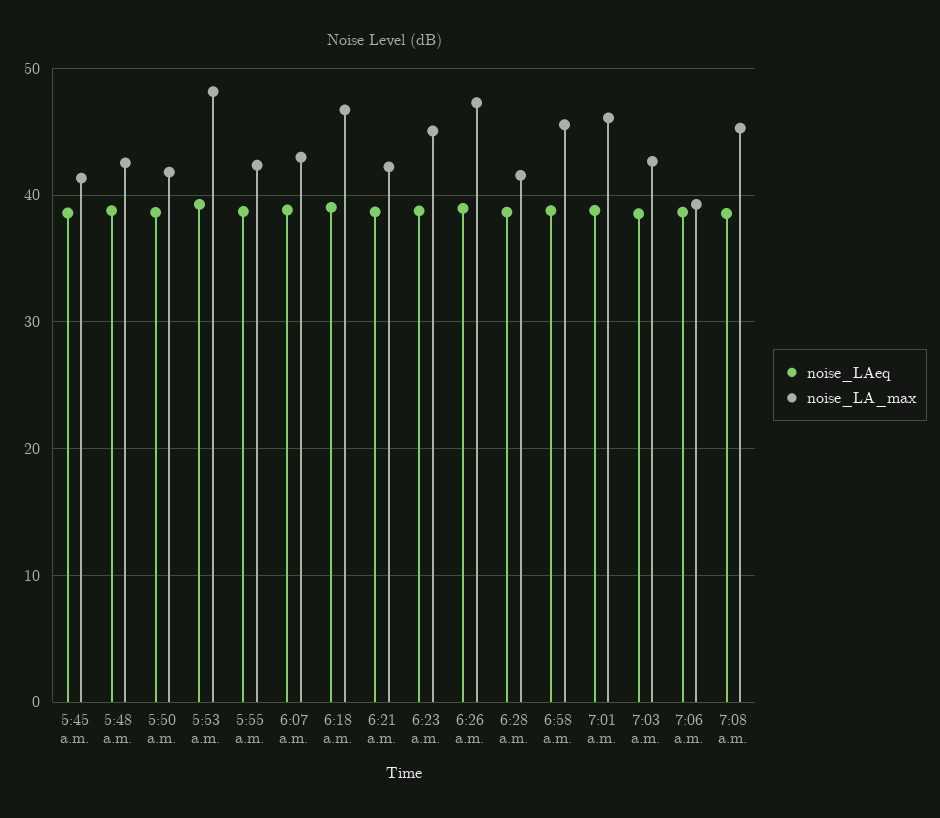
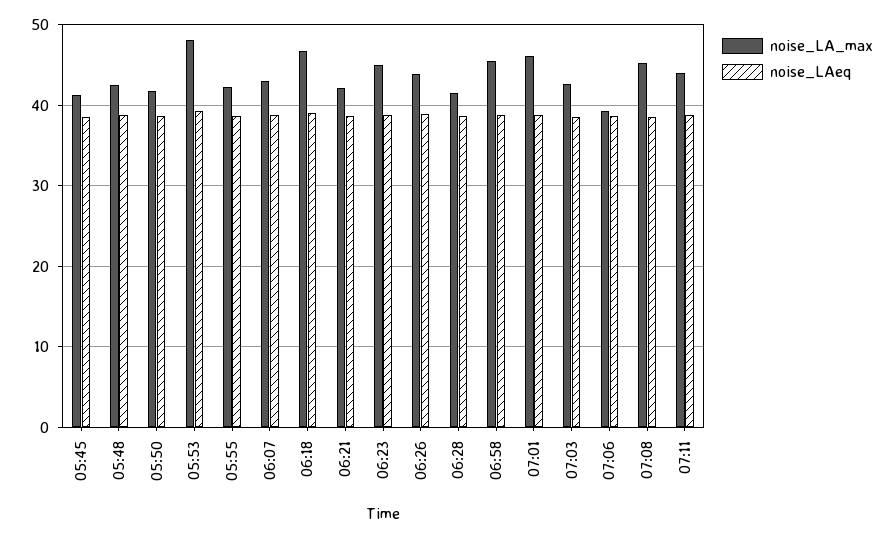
noise_LA_max, 6:26 a.m.: 47 -> 44
noise_LA_max, 07:11: none -> 44
noise_LAeq, 07:11: none -> 39

